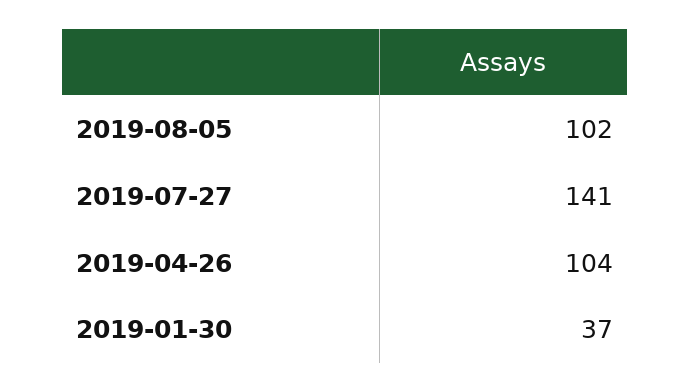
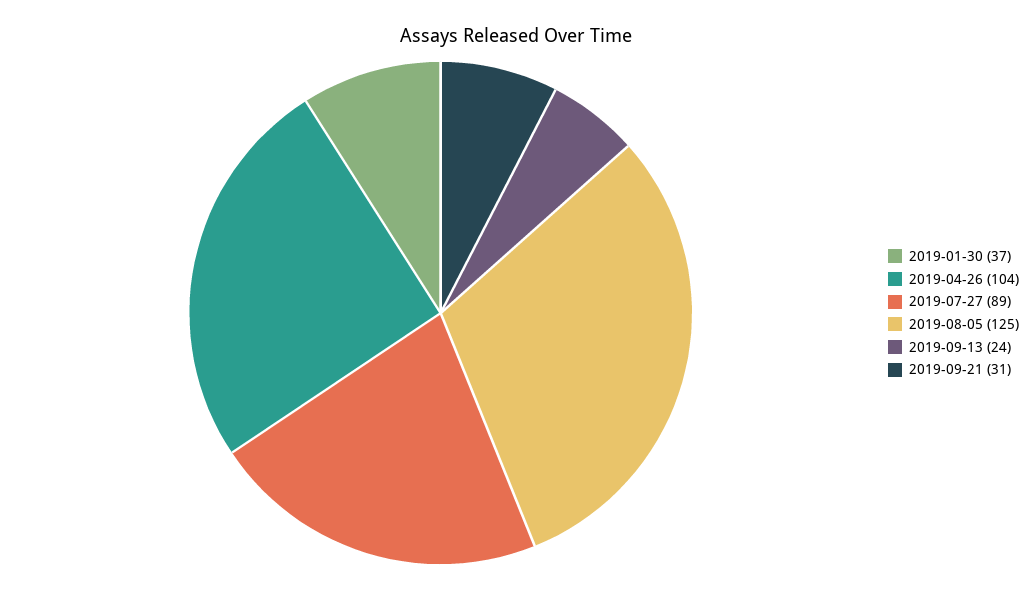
2019-08-05: 102 -> 125
2019-07-27: 141 -> 89
2019-09-13: none -> 24
2019-09-21: none -> 31

